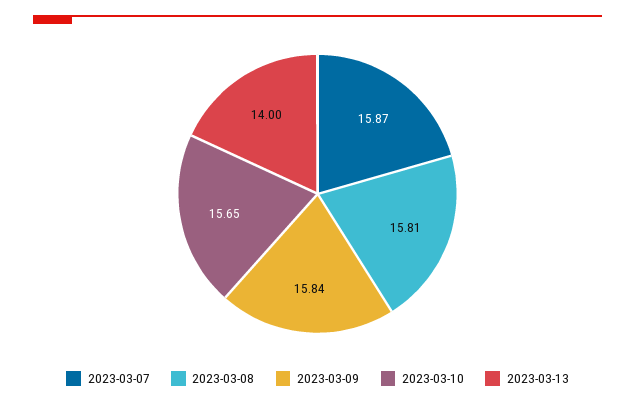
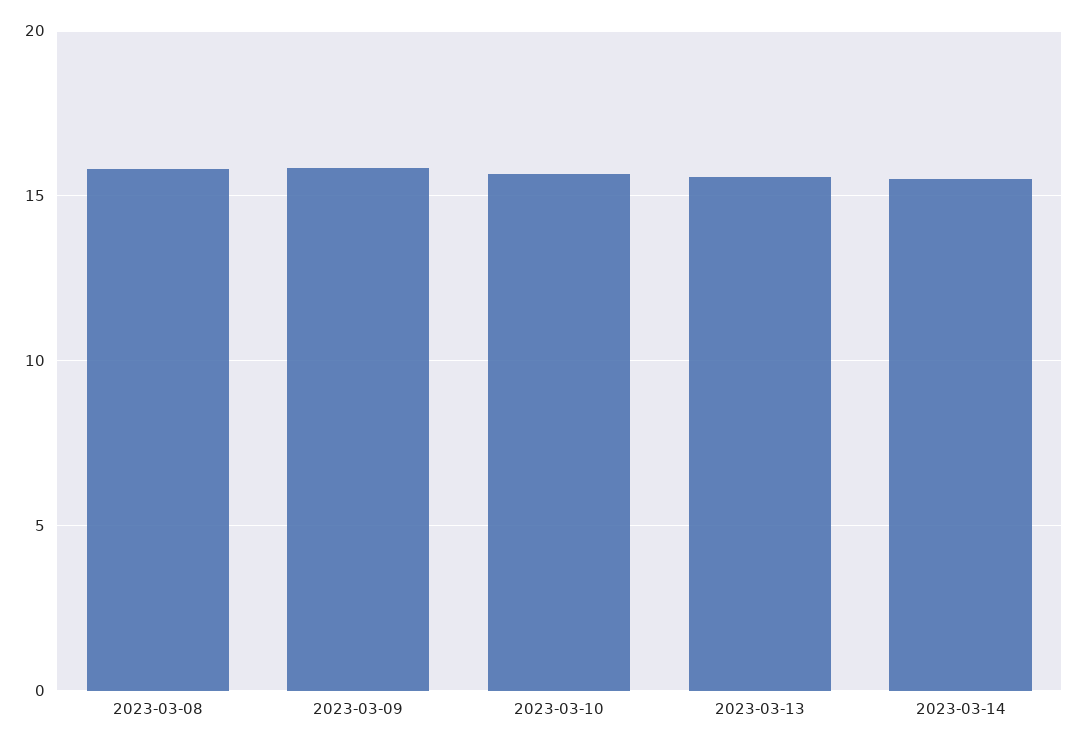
2023-03-07: 15.87 -> none
2023-03-13: 14 -> 15.5
2023-03-14: none -> 15.5

